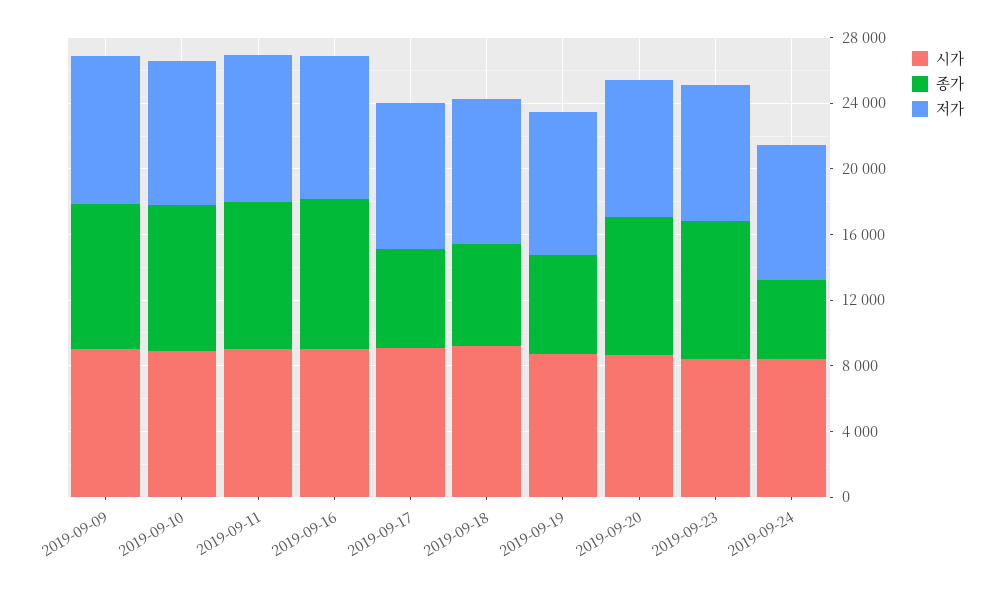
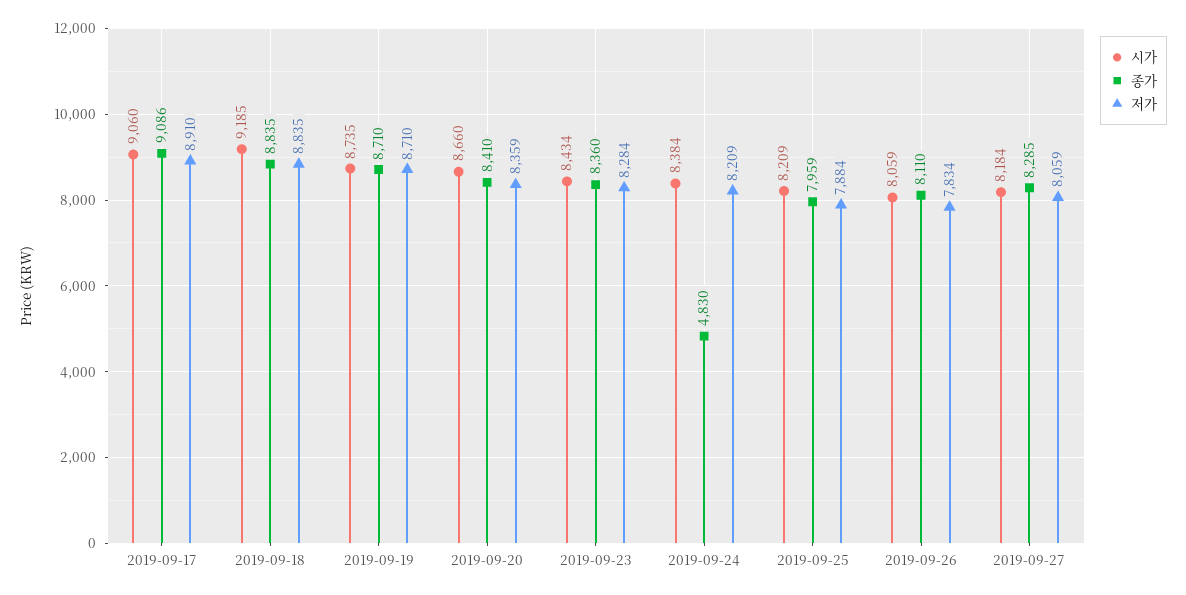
시가, 2019-09-09: 9000 -> none
종가, 2019-09-09: 9000 -> none
저가, 2019-09-09: 9000 -> none
시가, 2019-09-10: 9000 -> none
종가, 2019-09-10: 9000 -> none
저가, 2019-09-10: 9000 -> none
시가, 2019-09-11: 9000 -> none
종가, 2019-09-11: 9000 -> none
저가, 2019-09-11: 9000 -> none
시가, 2019-09-16: 9000 -> none
종가, 2019-09-16: 9000 -> none
저가, 2019-09-16: 9000 -> none
종가, 2019-09-17: 6000 -> 9086
종가, 2019-09-18: 6000 -> 8835
종가, 2019-09-19: 6000 -> 8710
시가, 2019-09-25: none -> 8209
종가, 2019-09-25: none -> 7959
저가, 2019-09-25: none -> 7884
시가, 2019-09-26: none -> 8059
종가, 2019-09-26: none -> 8110
저가, 2019-09-26: none -> 7834
시가, 2019-09-27: none -> 8184
종가, 2019-09-27: none -> 8285
저가, 2019-09-27: none -> 8059

